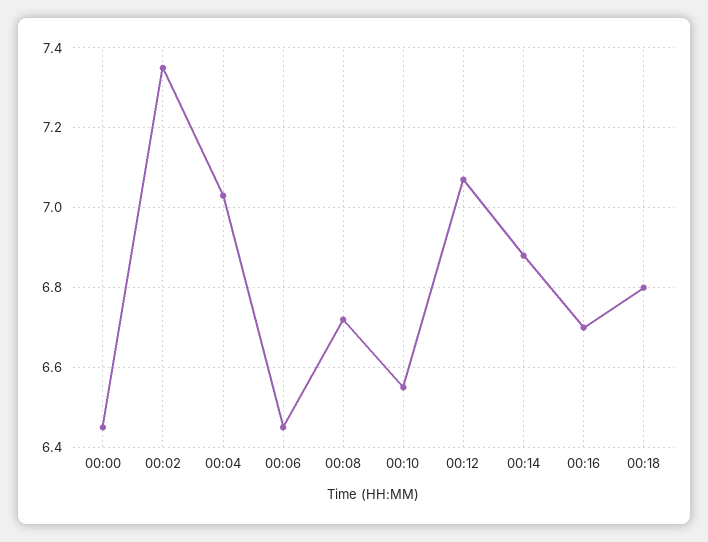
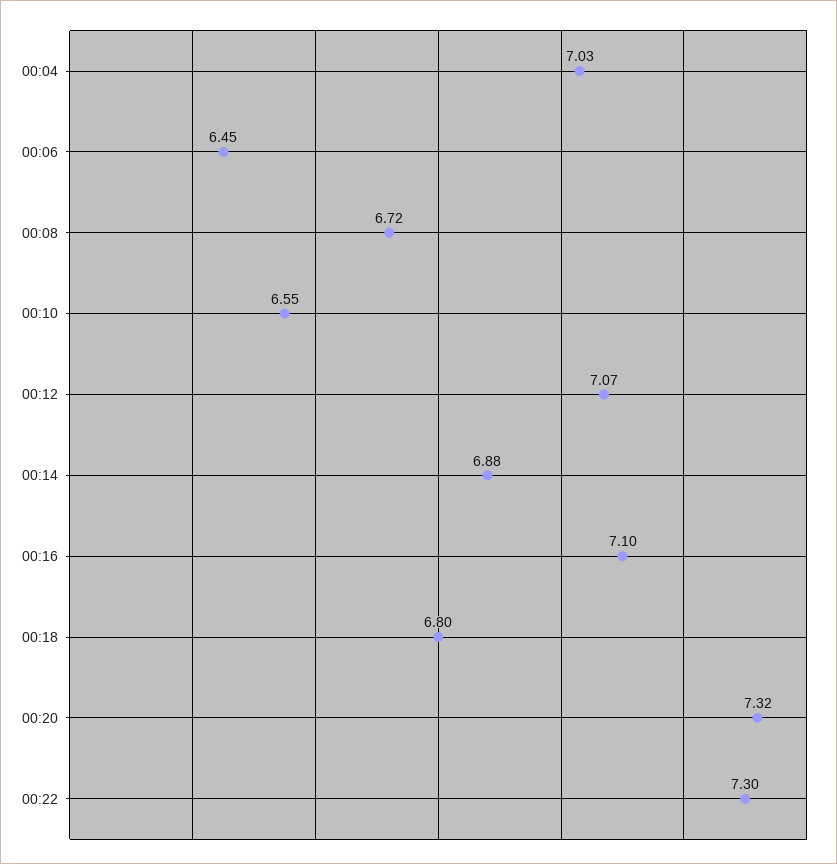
00:00: 6.45 -> none
00:02: 7.35 -> none
00:16: 6.7 -> 7.1
00:20: none -> 7.32
00:22: none -> 7.3

